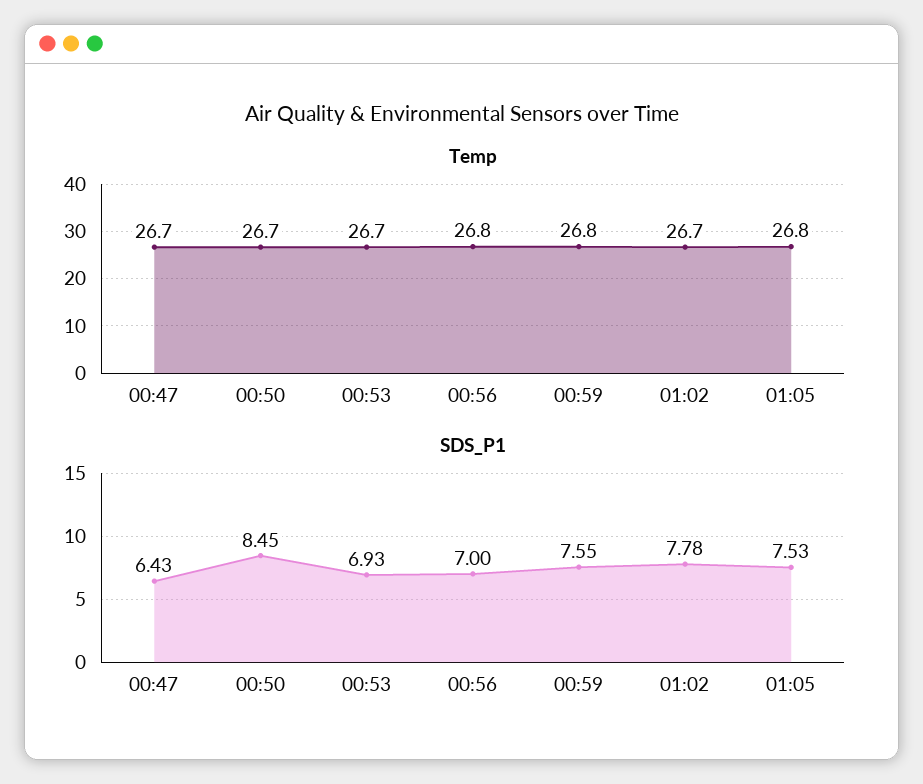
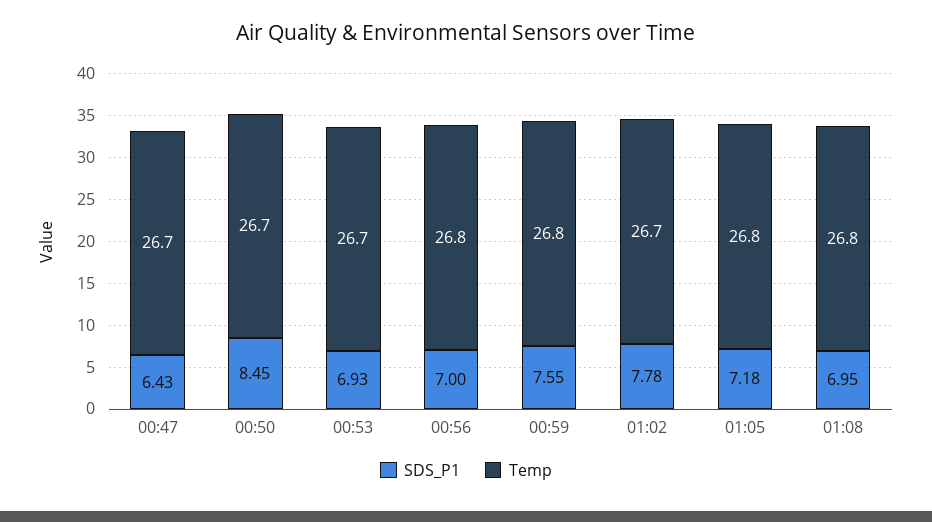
SDS_P1, 01:05: 7.53 -> 7.18
SDS_P1, 01:08: none -> 6.95
Temp, 01:08: none -> 26.8

